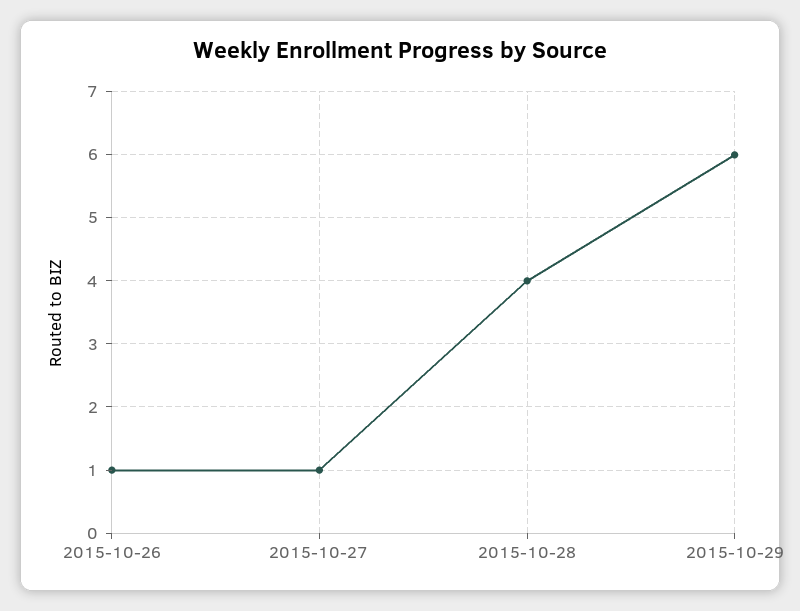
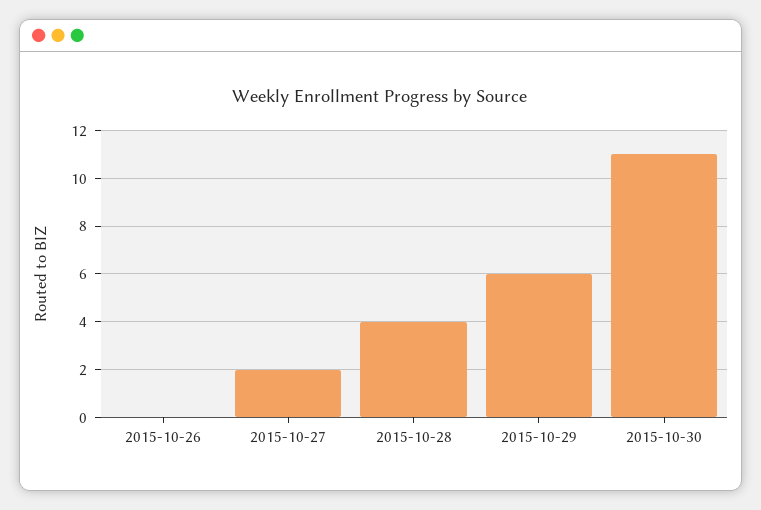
2015-10-26: 1 -> 0
2015-10-27: 1 -> 2
2015-10-30: none -> 11

